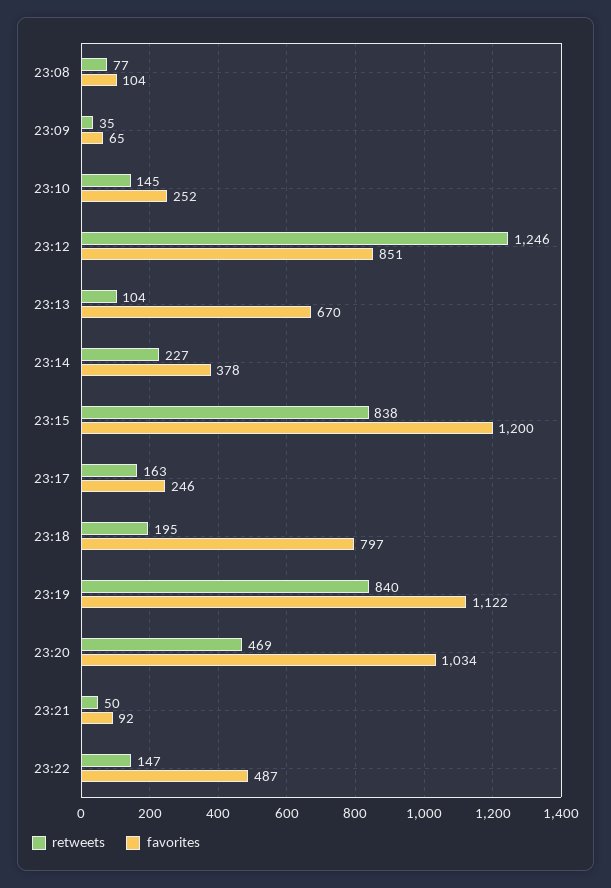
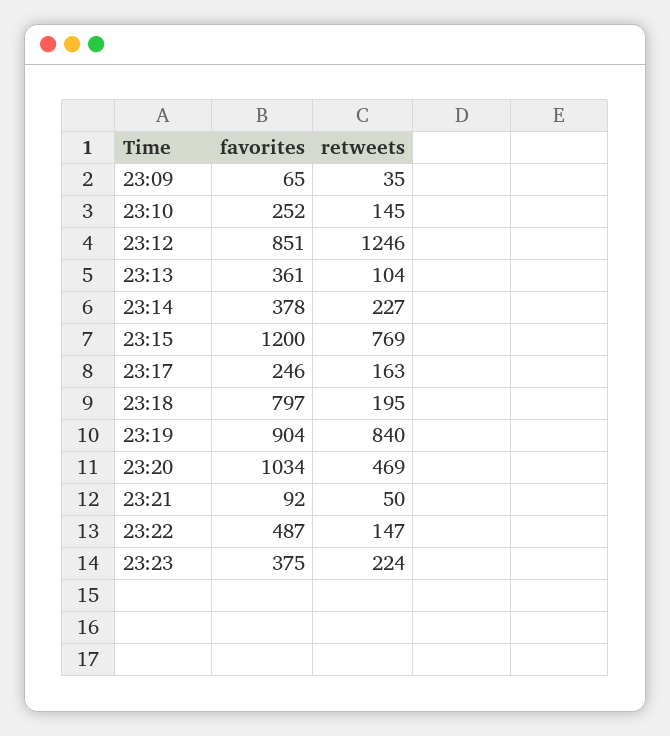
retweets, 23:08: 77 -> none
favorites, 23:08: 104 -> none
favorites, 23:13: 670 -> 361
retweets, 23:15: 838 -> 769
favorites, 23:19: 1122 -> 904
favorites, 23:23: none -> 375
retweets, 23:23: none -> 224

